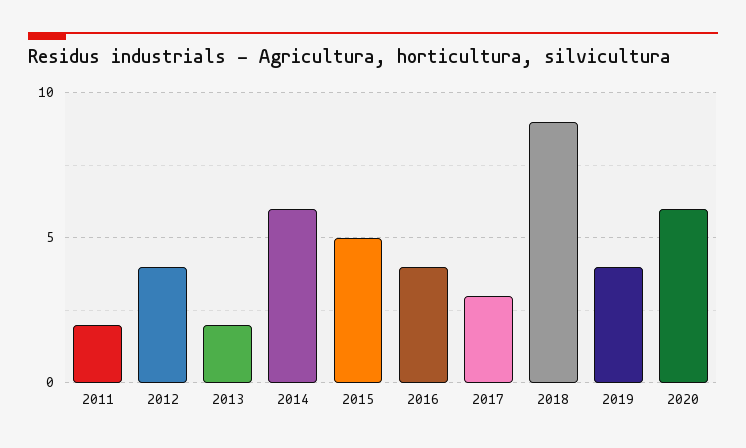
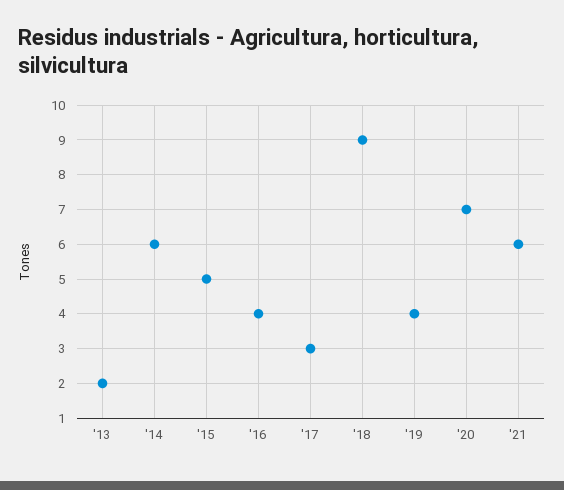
2011: 2 -> none
2012: 4 -> none
2020: 6 -> 7
'21: none -> 6

